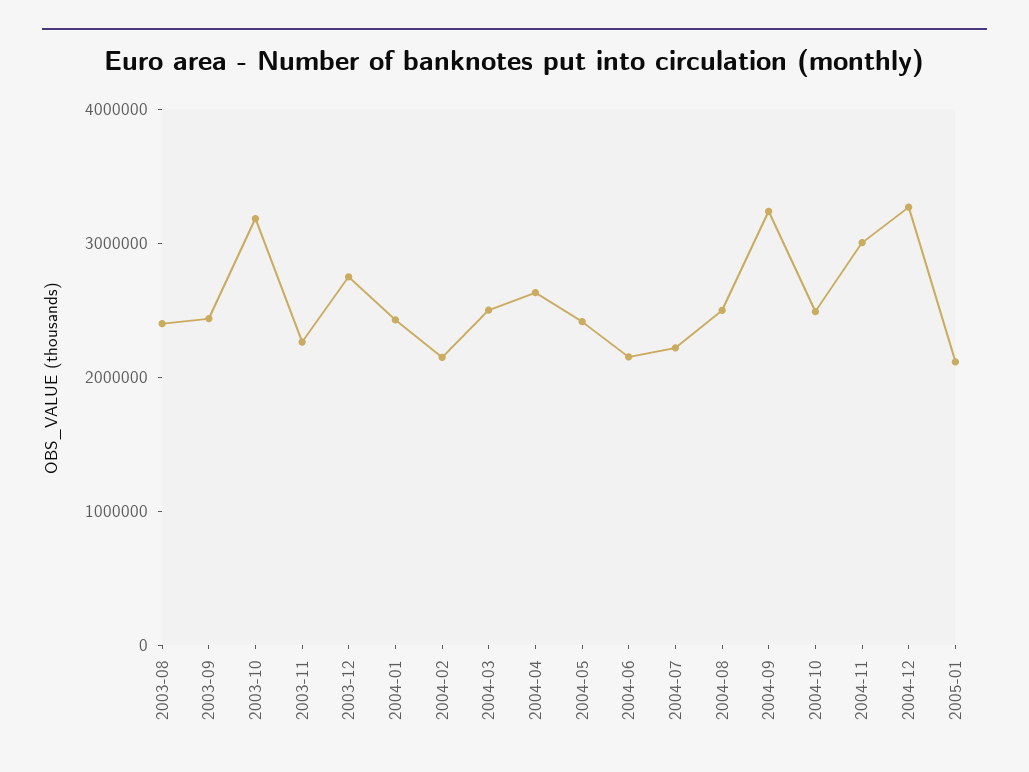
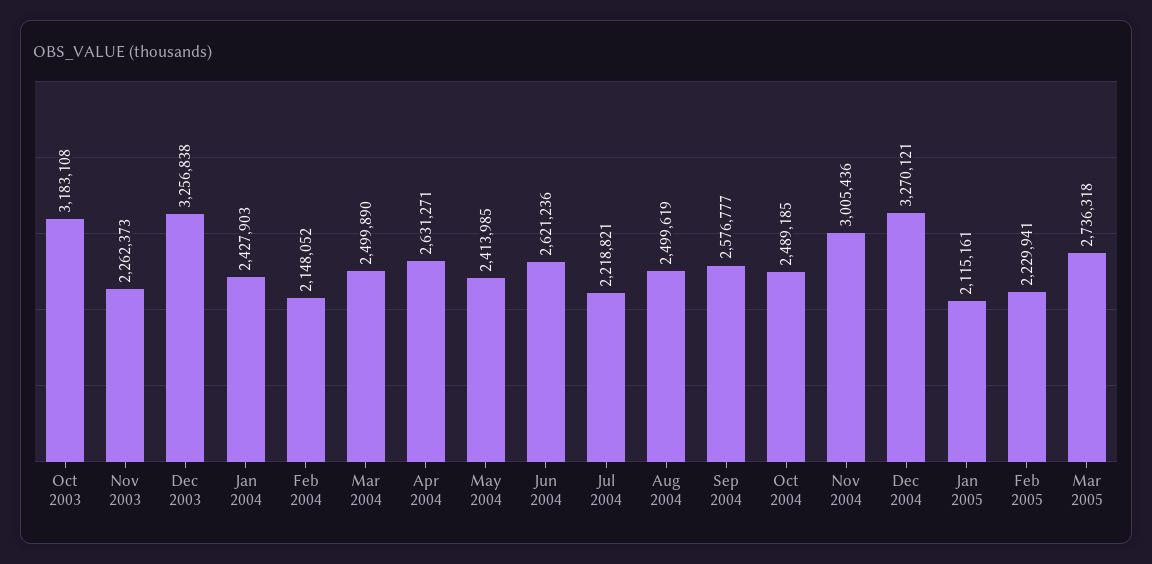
2003-08: 2400000 -> none
2003-09: 2400000 -> none
2003-12: 2800000 -> 3256838
2004-06: 2200000 -> 2621236
2004-09: 3200000 -> 2576777
Feb 2005: none -> 2229941
Mar 2005: none -> 2736318

